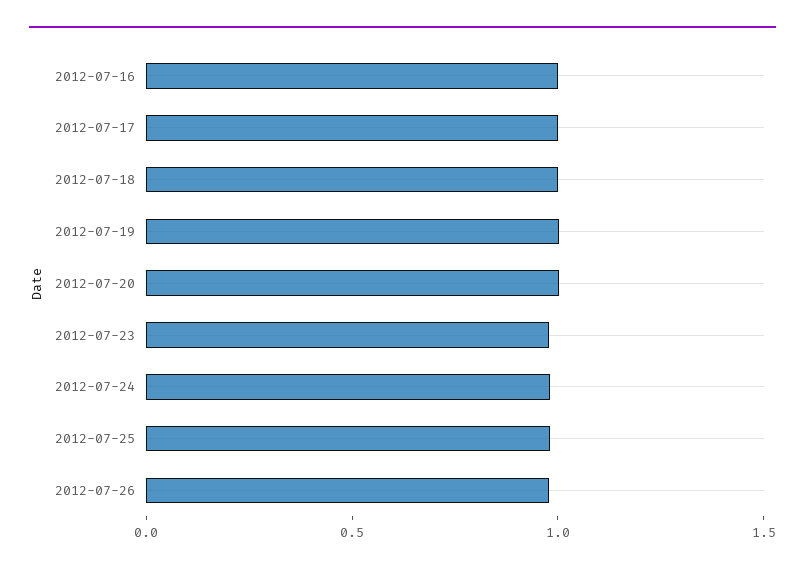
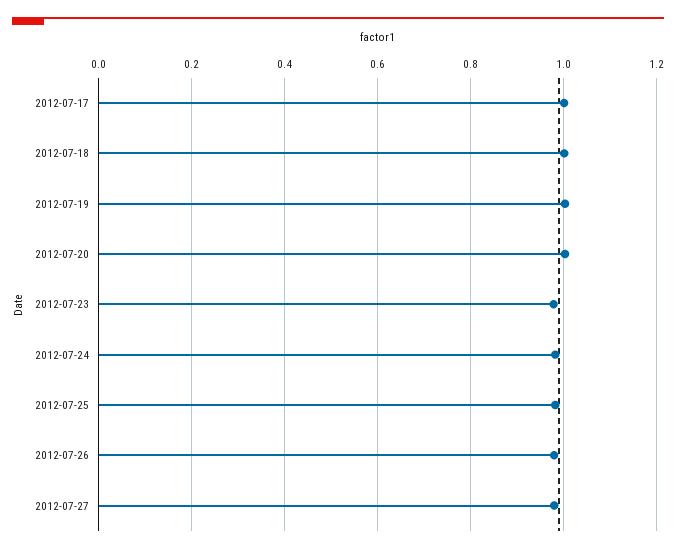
2012-07-16: 1 -> none
2012-07-27: none -> 0.98

